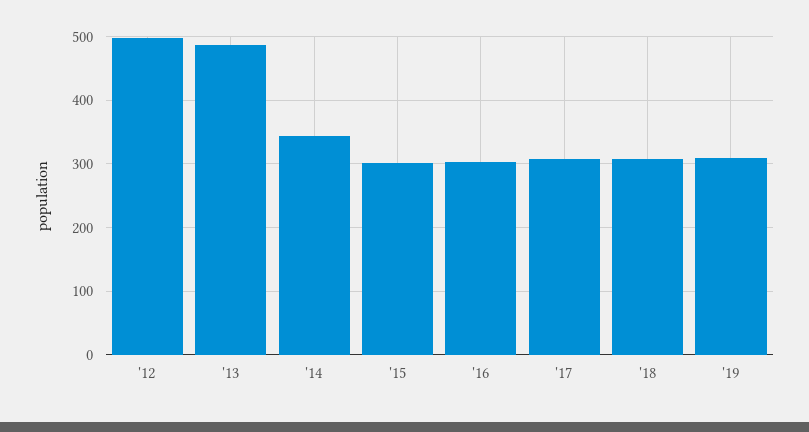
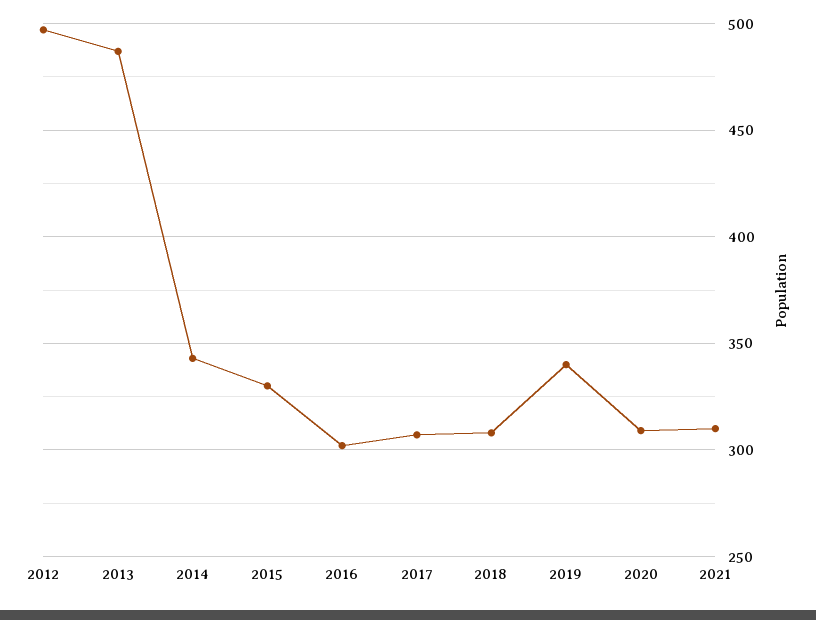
'15: 300 -> 330
'19: 310 -> 340
2020: none -> 310
2021: none -> 310

